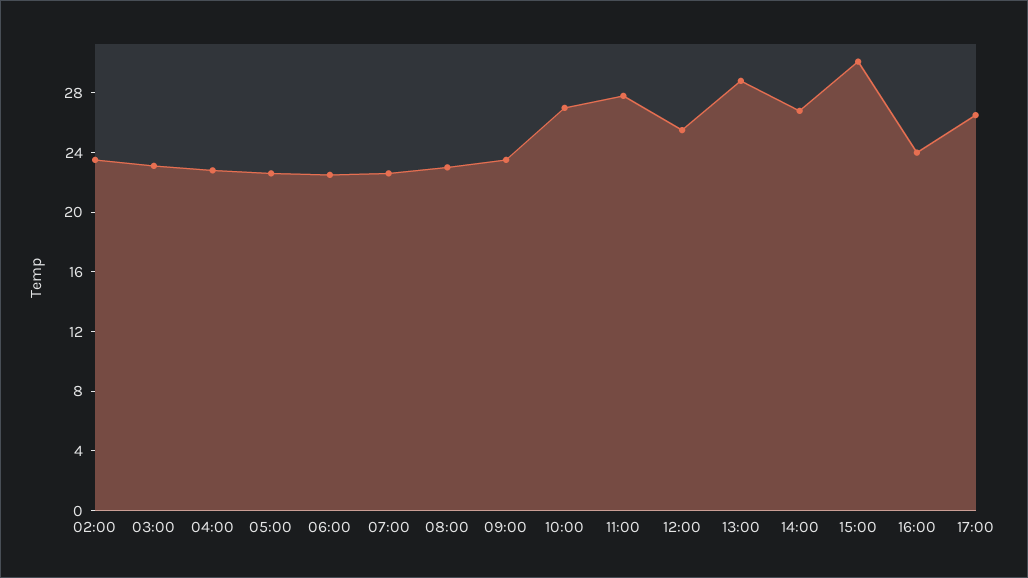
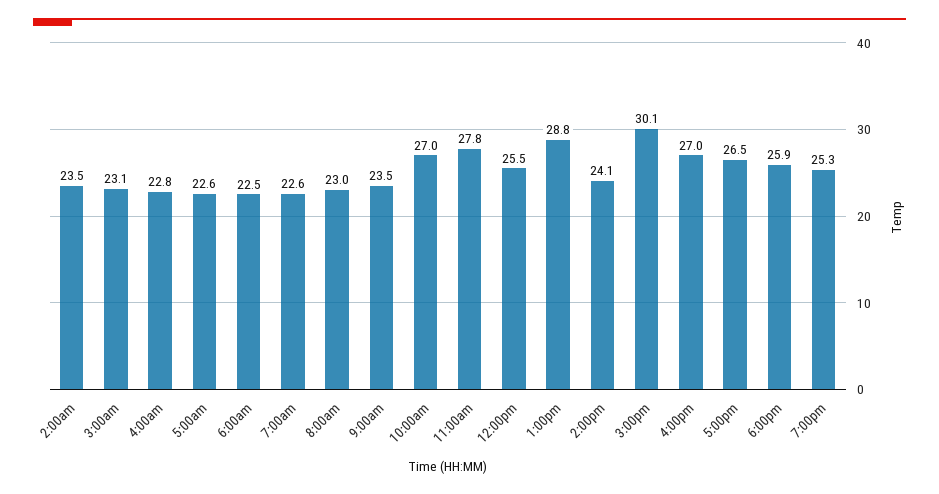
14:00: 27 -> 24.1
16:00: 24 -> 27
6:00pm: none -> 25.9
7:00pm: none -> 25.3

